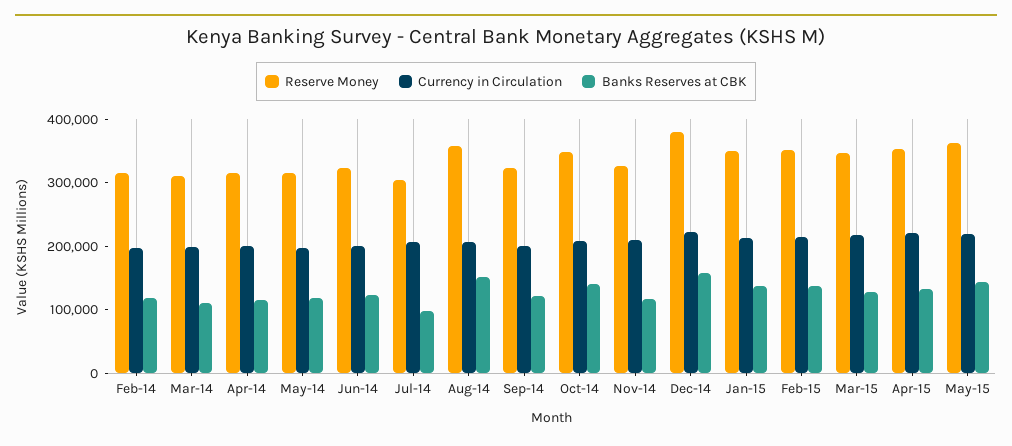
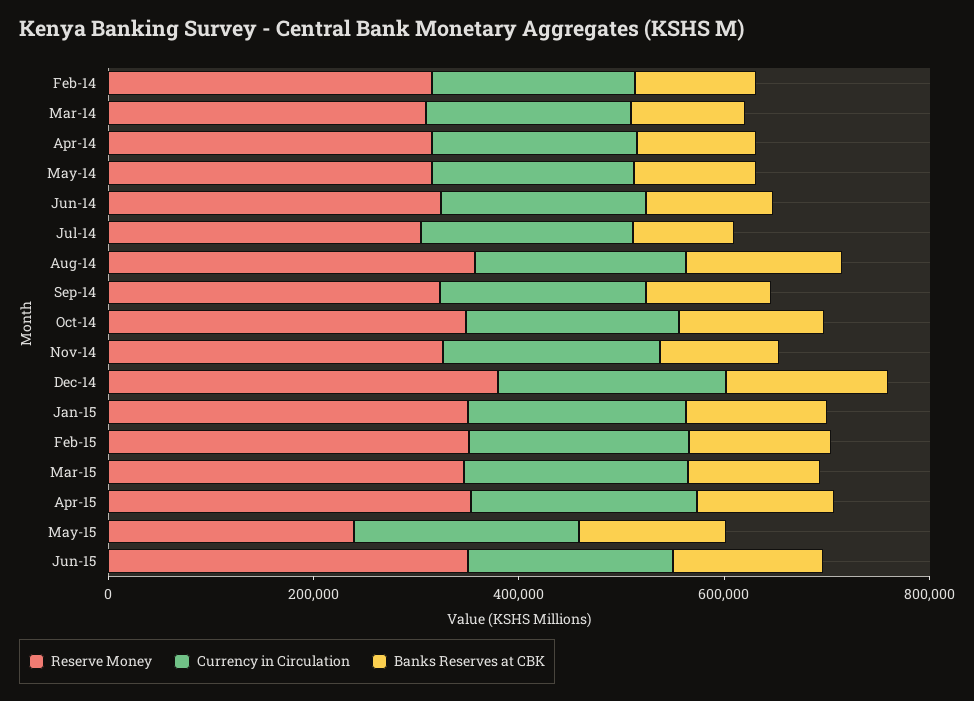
Reserve Money, May-15: 360000 -> 250000
Reserve Money, Jun-15: none -> 350000
Currency in Circulation, Jun-15: none -> 200000
Banks Reserves at CBK, Jun-15: none -> 150000

